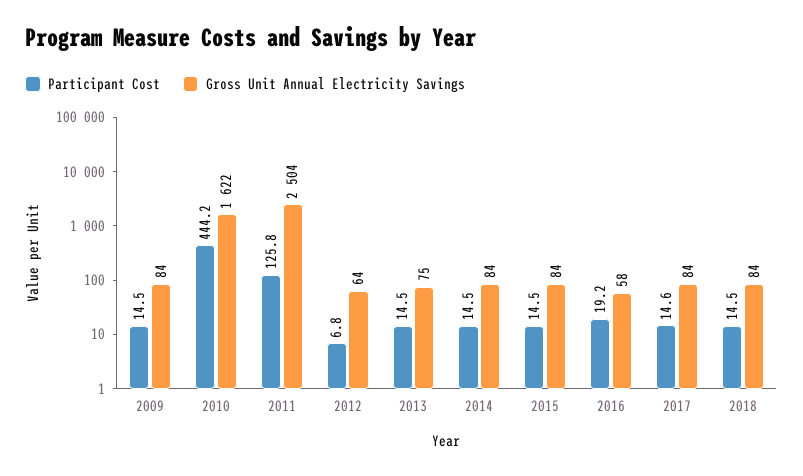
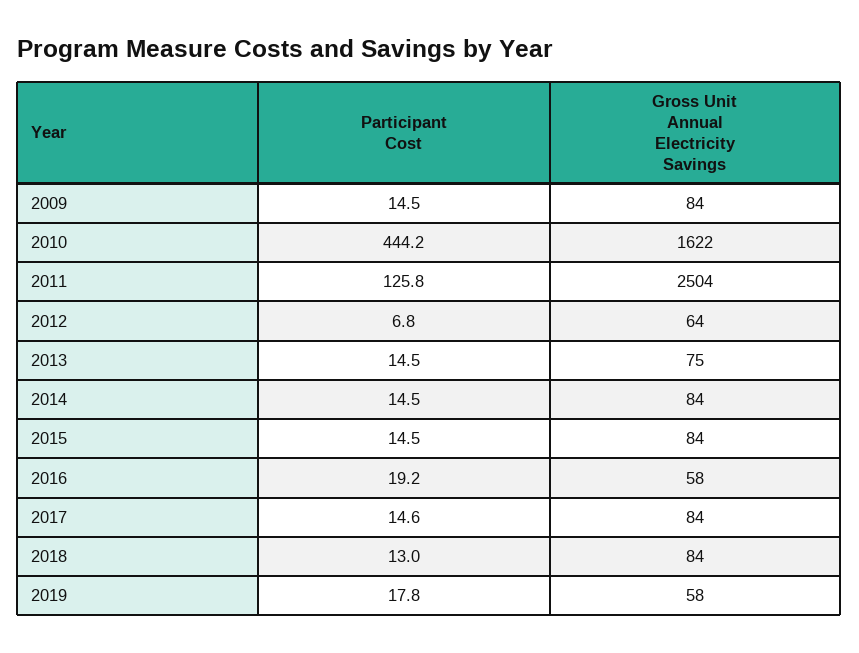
Participant Cost, 2018: 14.5 -> 13
Participant Cost, 2019: none -> 17.8
Gross Unit Annual Electricity Savings, 2019: none -> 58

